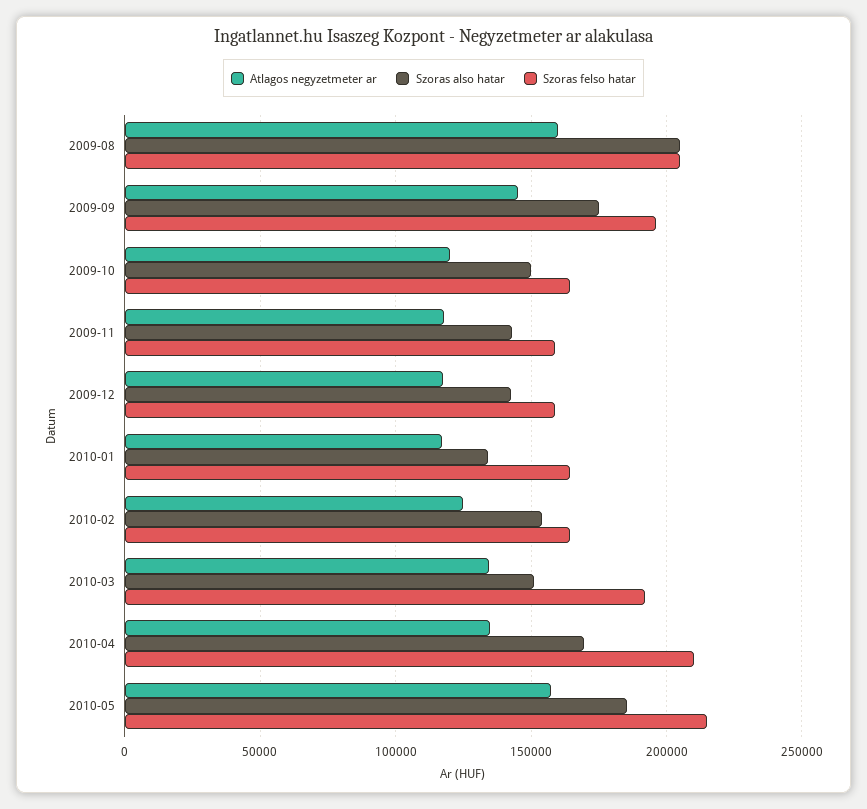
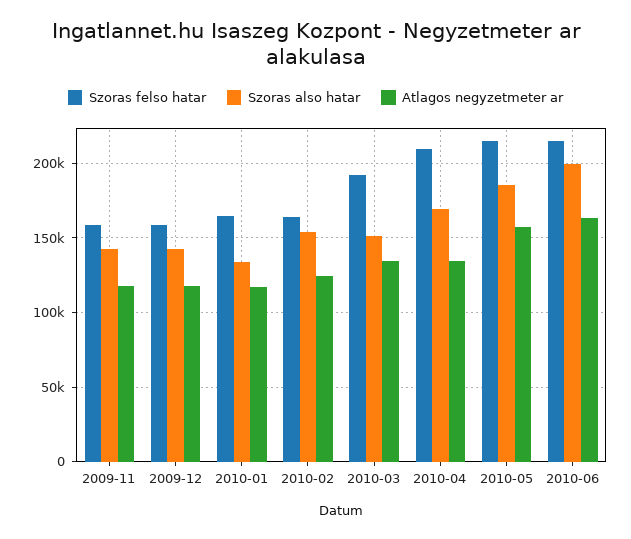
Atlagos negyzetmeter ar, 2009-08: 160000 -> none
Szoras also hatar, 2009-08: 205000 -> none
Szoras felso hatar, 2009-08: 205000 -> none
Atlagos negyzetmeter ar, 2009-09: 145000 -> none
Szoras also hatar, 2009-09: 175000 -> none
Szoras felso hatar, 2009-09: 195000 -> none
Atlagos negyzetmeter ar, 2009-10: 120000 -> none
Szoras also hatar, 2009-10: 150000 -> none
Szoras felso hatar, 2009-10: 165000 -> none
Szoras felso hatar, 2010-06: none -> 215000
Szoras also hatar, 2010-06: none -> 200000
Atlagos negyzetmeter ar, 2010-06: none -> 165000

